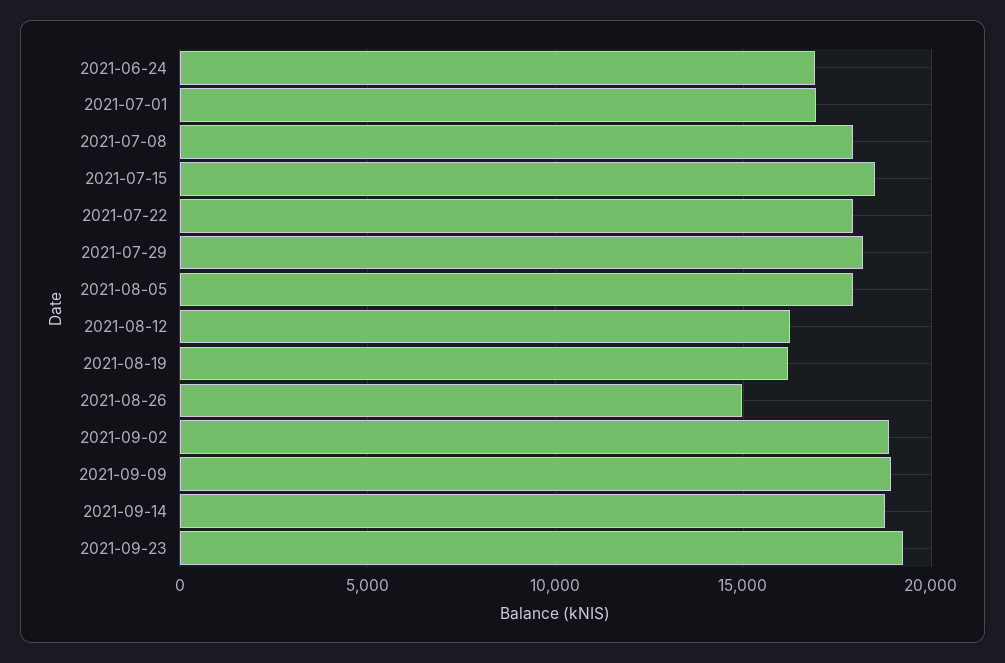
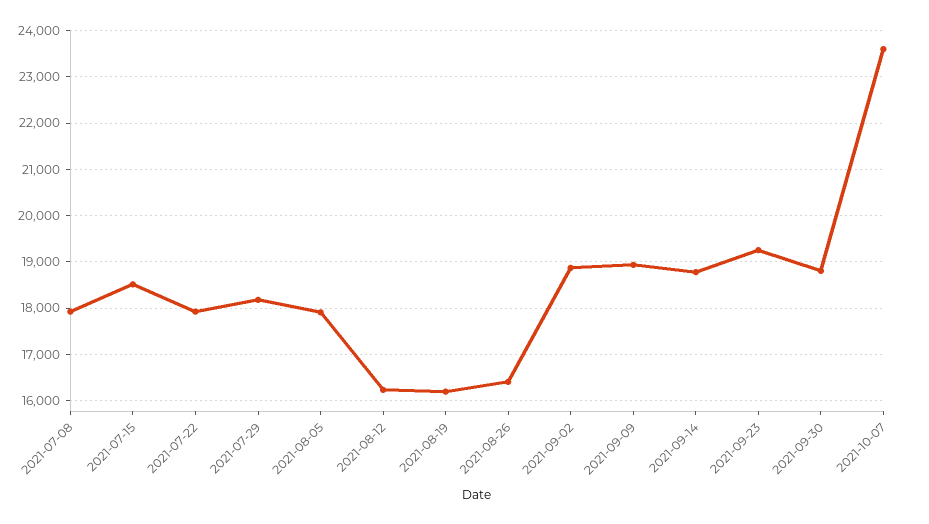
2021-06-24: 17000 -> none
2021-07-01: 17000 -> none
2021-08-26: 15000 -> 16400
2021-09-30: none -> 18800
2021-10-07: none -> 23600

